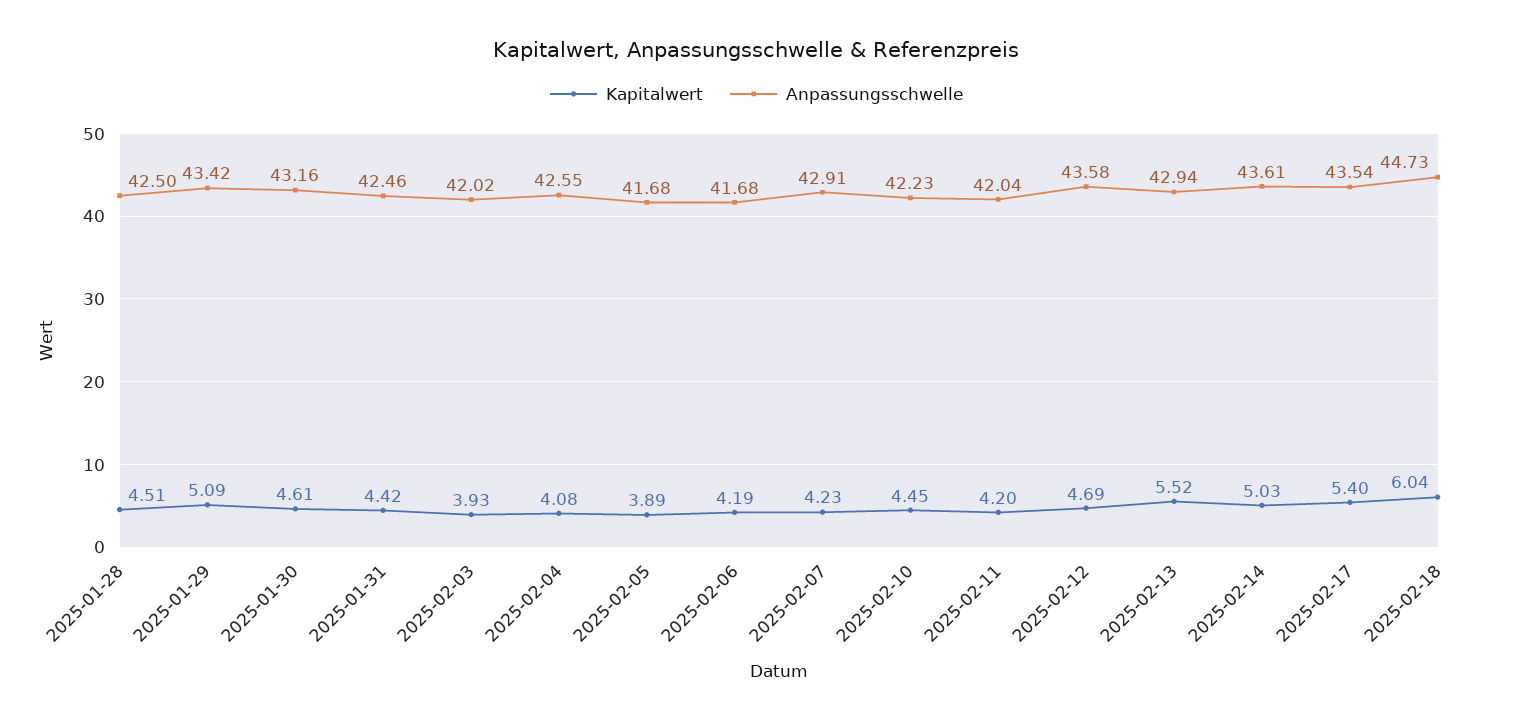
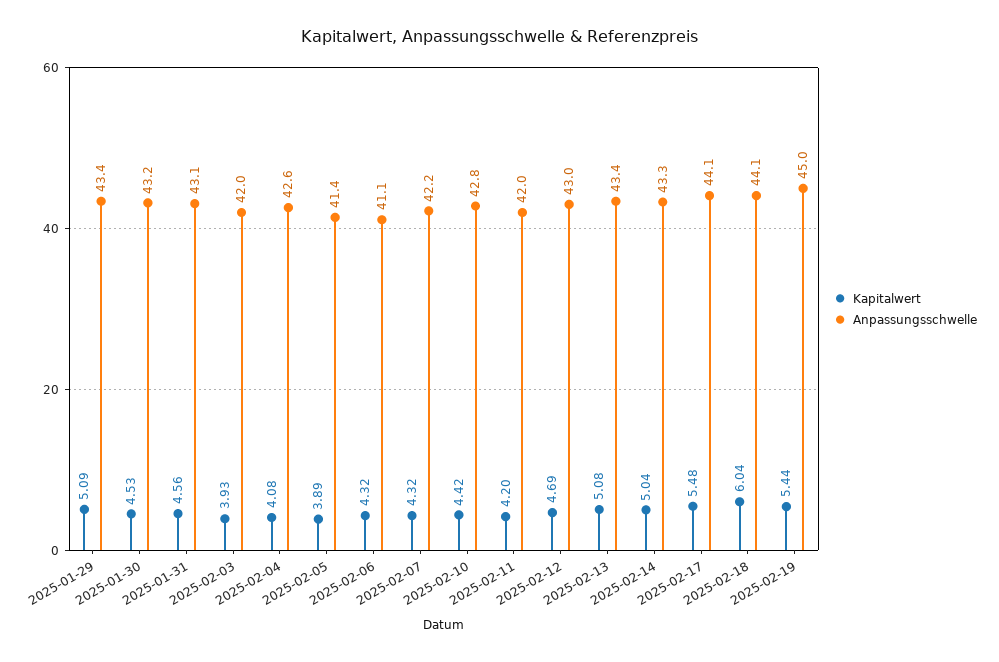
Kapitalwert, 2025-01-28: 4.51 -> none
Anpassungsschwelle, 2025-01-28: 42.5 -> none
Kapitalwert, 2025-01-30: 4.61 -> 4.53
Kapitalwert, 2025-01-31: 4.42 -> 4.56
Anpassungsschwelle, 2025-01-31: 42.46 -> 43.1
Anpassungsschwelle, 2025-02-05: 41.68 -> 41.4
Kapitalwert, 2025-02-06: 4.19 -> 4.32
Anpassungsschwelle, 2025-02-06: 41.68 -> 41.1
Kapitalwert, 2025-02-07: 4.23 -> 4.32
Anpassungsschwelle, 2025-02-07: 42.91 -> 42.2
Kapitalwert, 2025-02-10: 4.45 -> 4.42
Anpassungsschwelle, 2025-02-10: 42.23 -> 42.8
Anpassungsschwelle, 2025-02-12: 43.58 -> 43
Kapitalwert, 2025-02-13: 5.52 -> 5.08
Anpassungsschwelle, 2025-02-13: 42.94 -> 43.4
Kapitalwert, 2025-02-14: 5.03 -> 5.04
Anpassungsschwelle, 2025-02-14: 43.61 -> 43.3
Kapitalwert, 2025-02-17: 5.4 -> 5.48
Anpassungsschwelle, 2025-02-17: 43.54 -> 44.1
Anpassungsschwelle, 2025-02-18: 44.73 -> 44.1
Kapitalwert, 2025-02-19: none -> 5.44
Anpassungsschwelle, 2025-02-19: none -> 45

